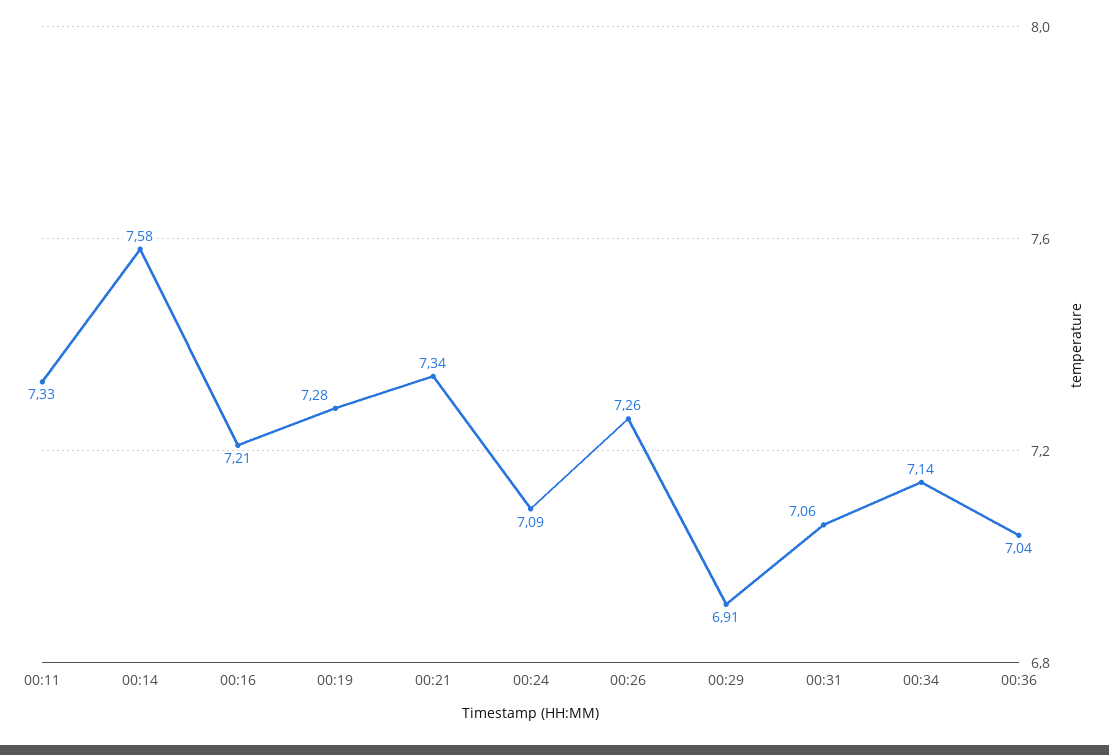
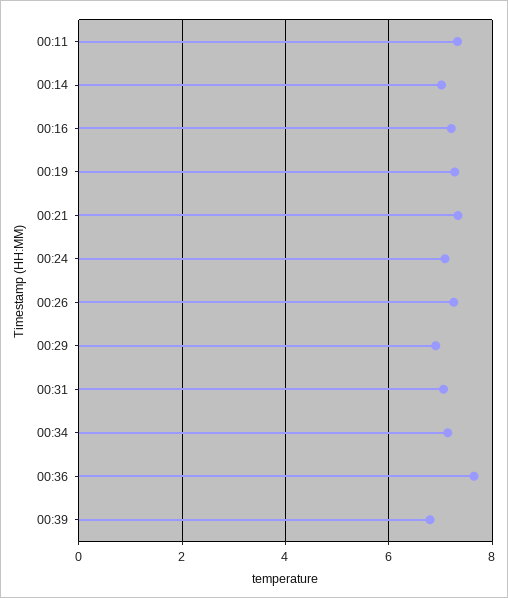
00:14: 7.58 -> 7
00:36: 7.04 -> 7.6
00:39: none -> 6.8

